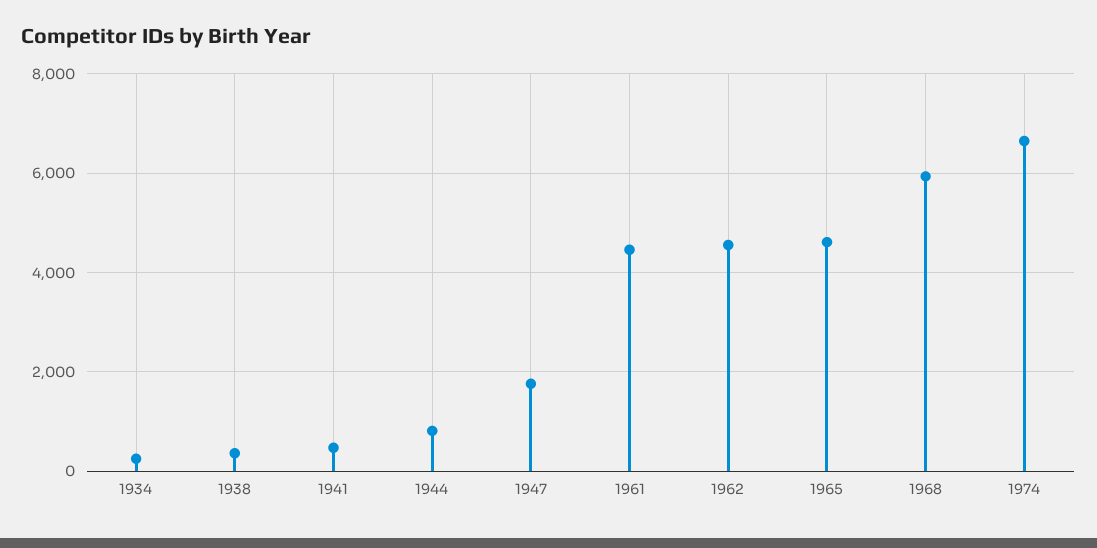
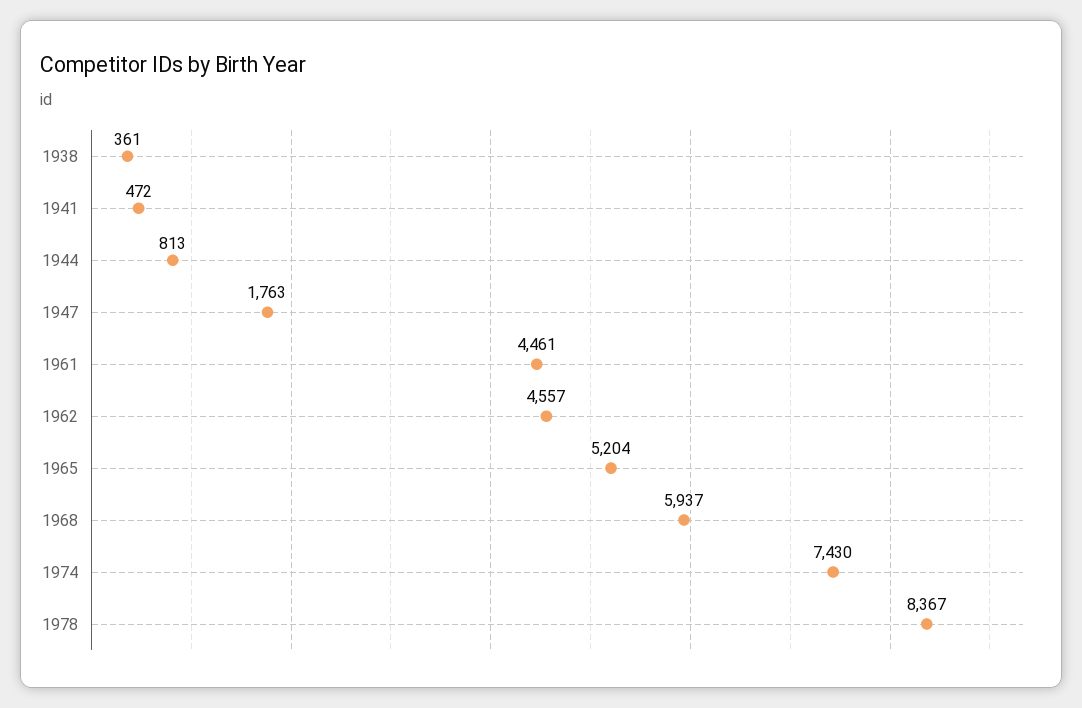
1934: 200 -> none
1965: 4600 -> 5204
1974: 6600 -> 7430
1978: none -> 8367

